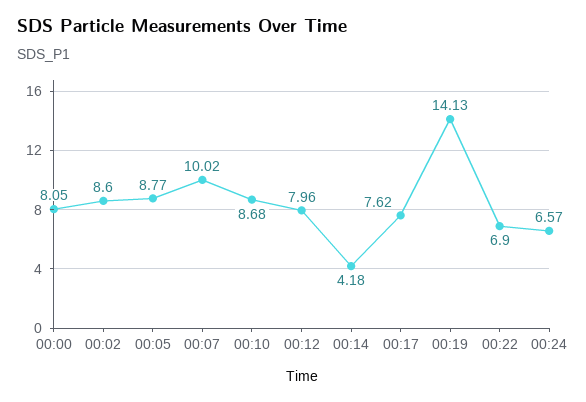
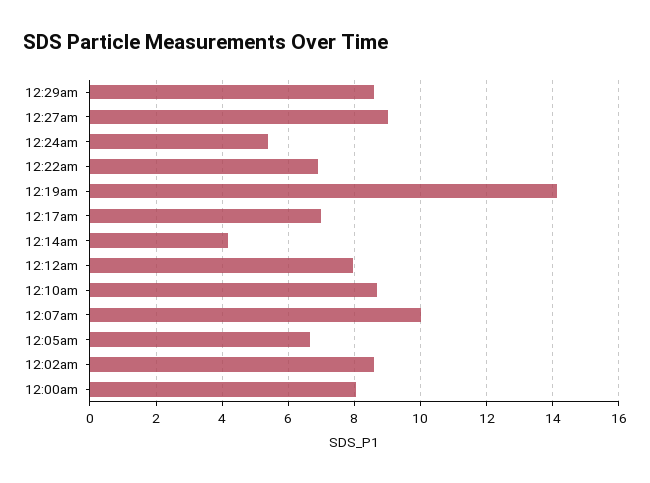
00:05: 8.77 -> 6.6
00:17: 7.62 -> 7
00:24: 6.57 -> 5.4
12:29am: none -> 8.6
12:27am: none -> 9

